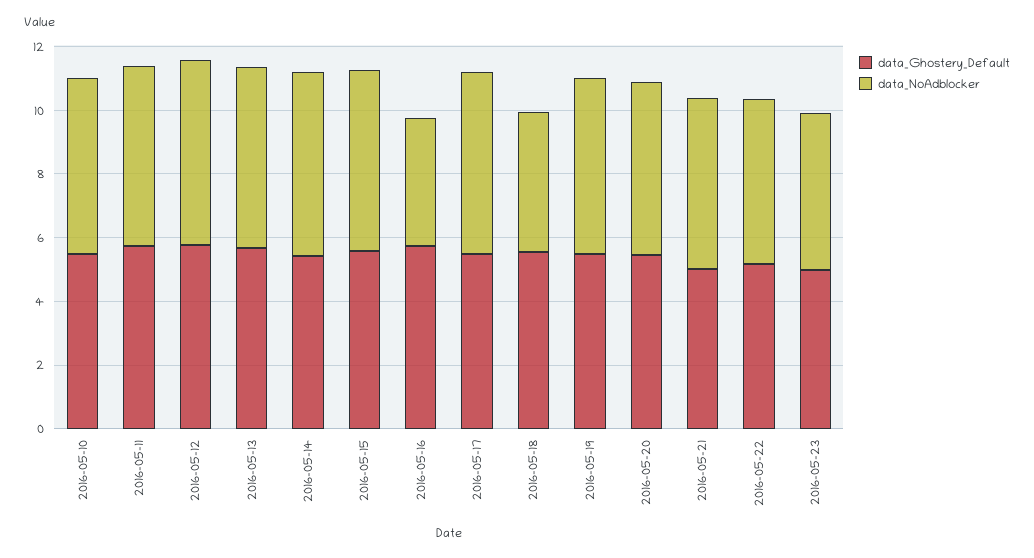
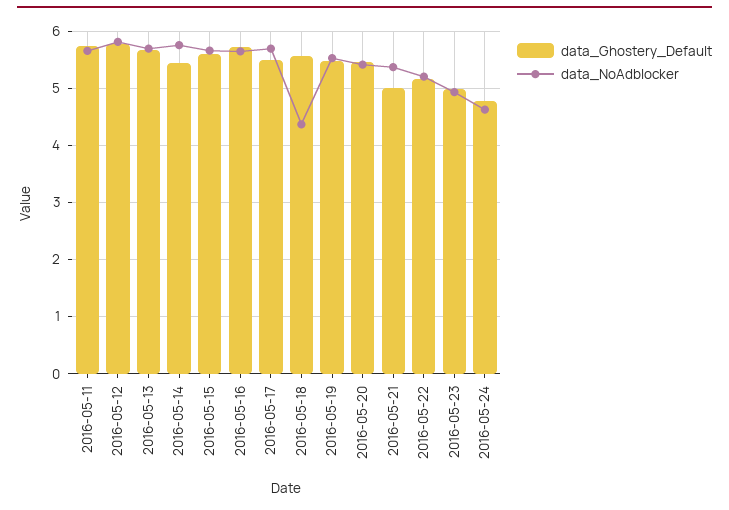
data_Ghostery_Default, 2016-05-10: 5.5 -> none
data_NoAdblocker, 2016-05-10: 5.5 -> none
data_NoAdblocker, 2016-05-16: 4 -> 5.6
data_Ghostery_Default, 2016-05-24: none -> 4.8
data_NoAdblocker, 2016-05-24: none -> 4.6

